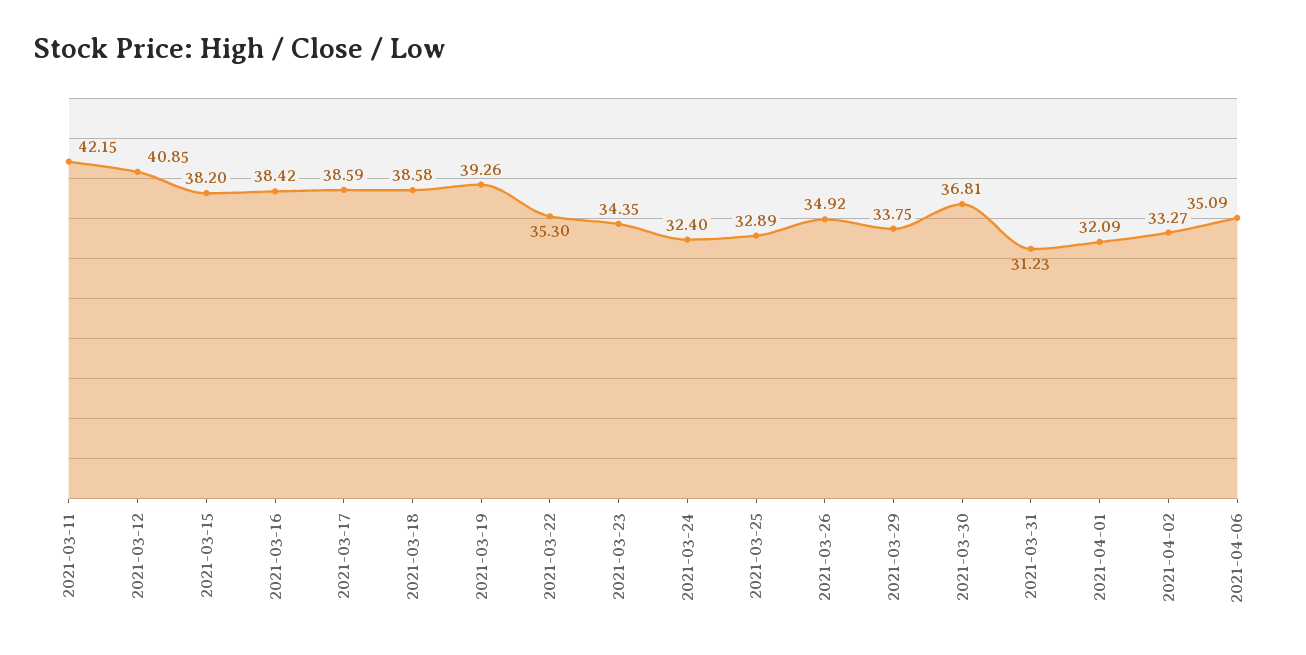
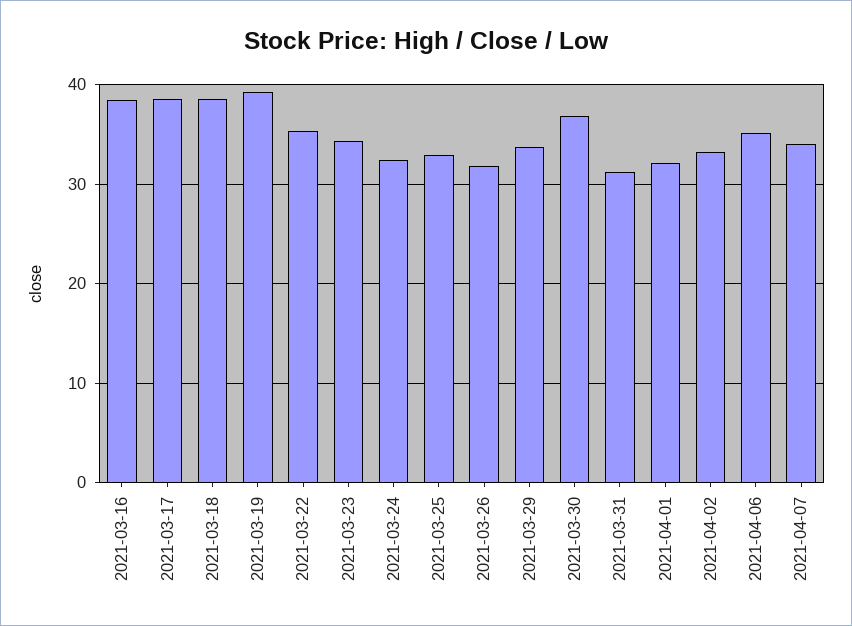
2021-03-11: 42.15 -> none
2021-03-12: 40.85 -> none
2021-03-15: 38.2 -> none
2021-03-26: 34.92 -> 32
2021-04-07: none -> 34

